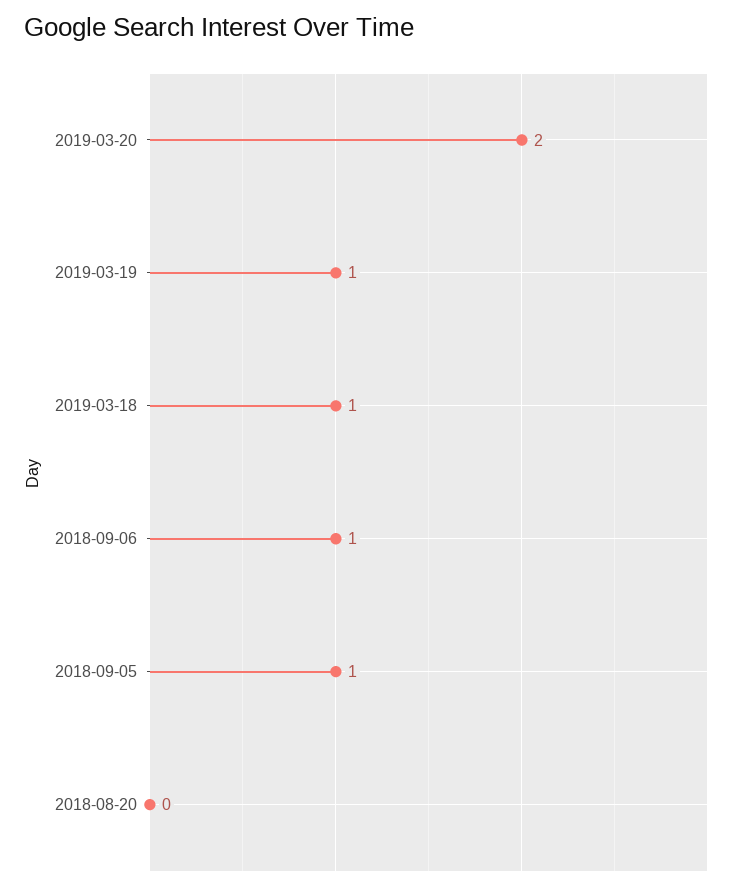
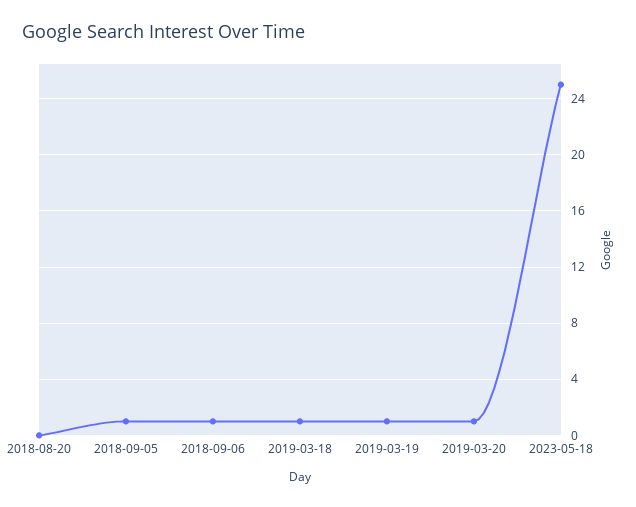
2019-03-20: 2 -> 1
2023-05-18: none -> 25

